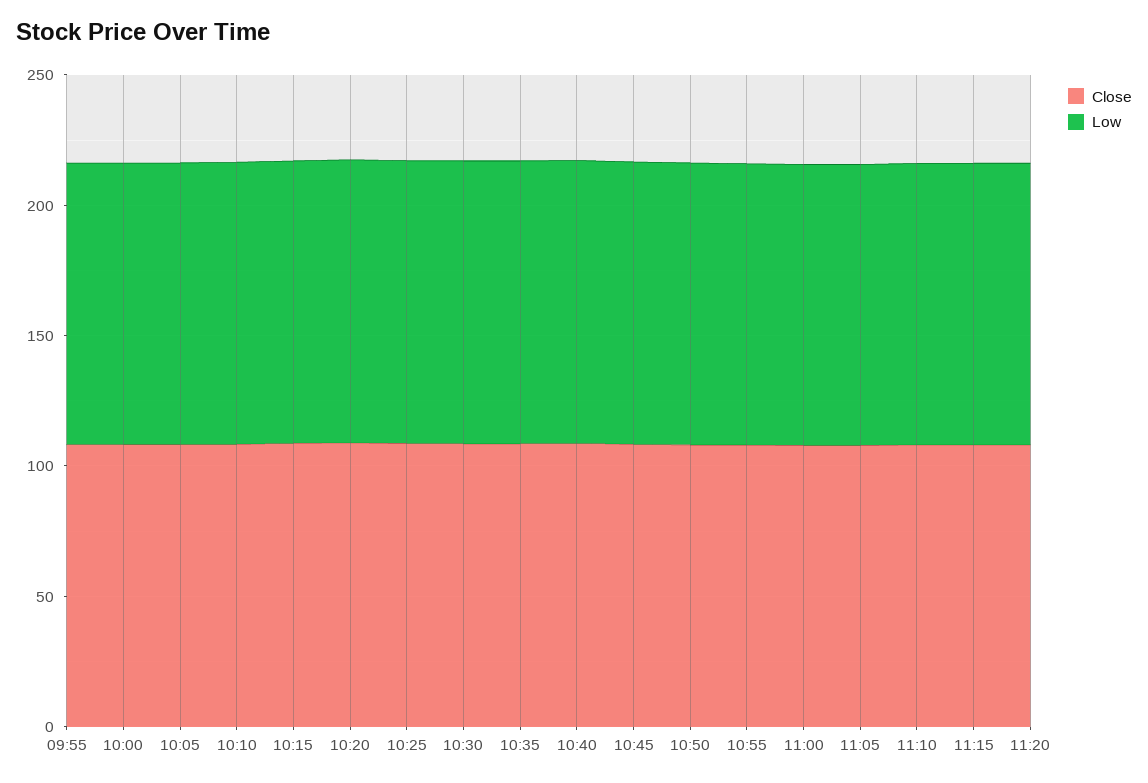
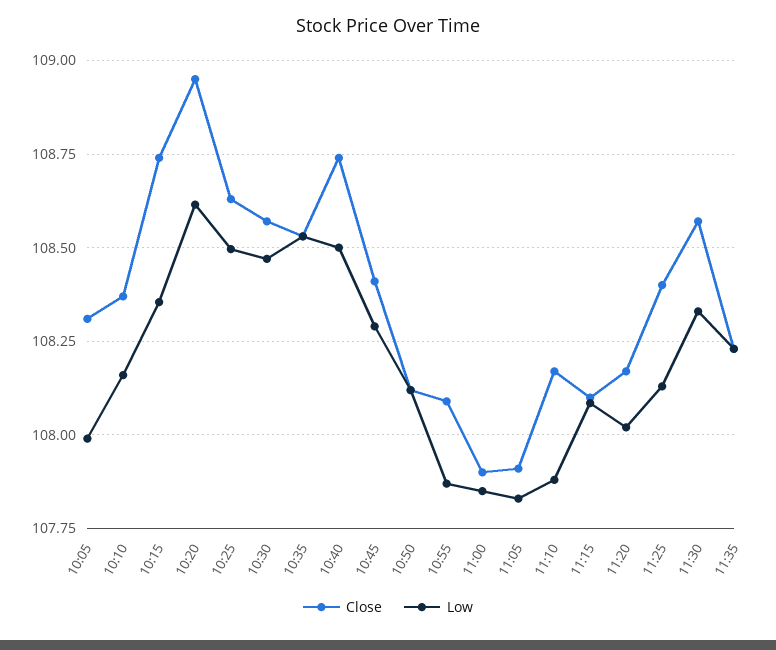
Close, 09:55: 110 -> none
Low, 09:55: 110 -> none
Close, 10:00: 110 -> none
Low, 10:00: 110 -> none
Close, 11:25: none -> 108.4
Low, 11:25: none -> 108.125
Close, 11:30: none -> 108.575
Low, 11:30: none -> 108.325
Close, 11:35: none -> 108.225
Low, 11:35: none -> 108.225

